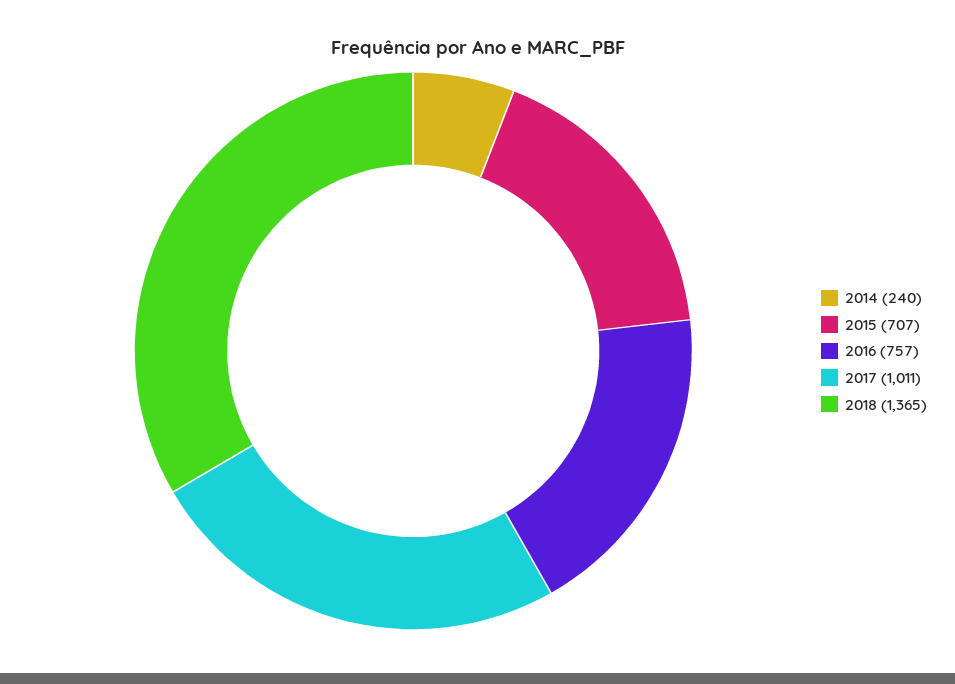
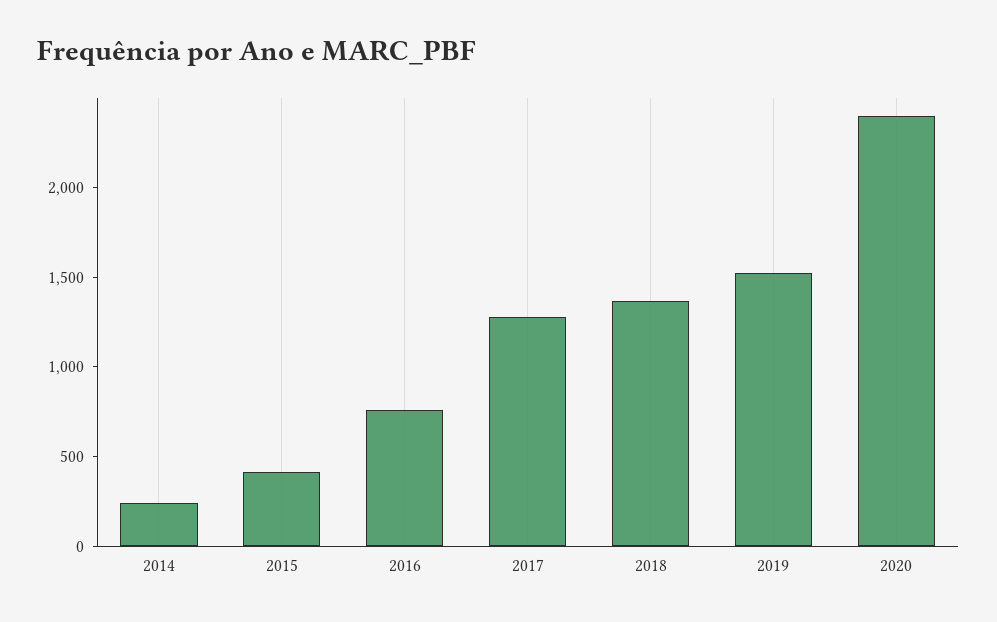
2015: 707 -> 400
2017: 1011 -> 1300
2019: none -> 1500
2020: none -> 2400

